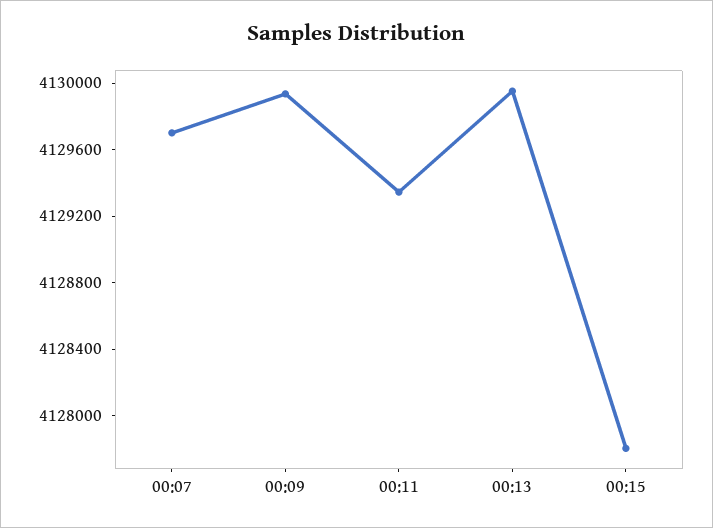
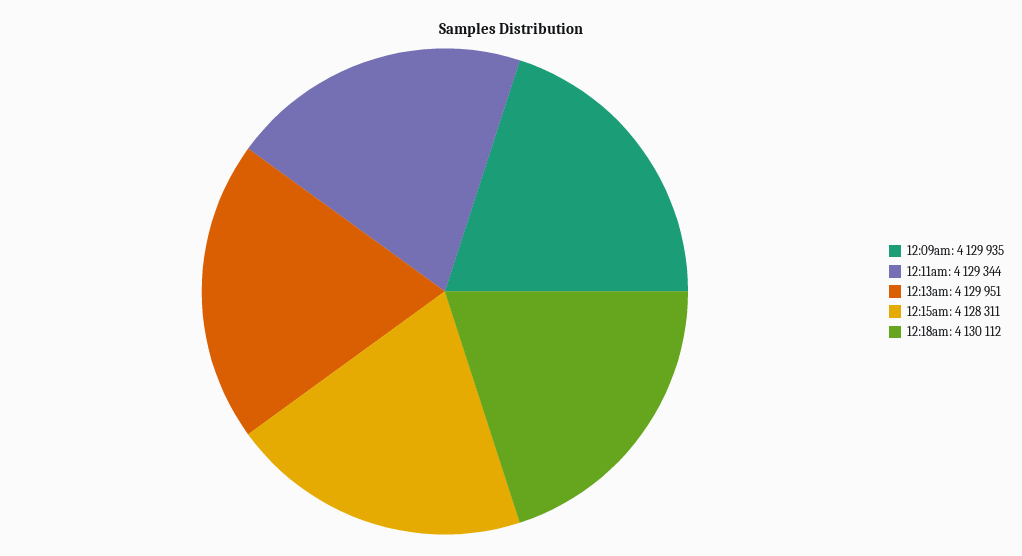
00:07: 4129700 -> none
00:15: 4127800 -> 4128311
12:18am: none -> 4130112

